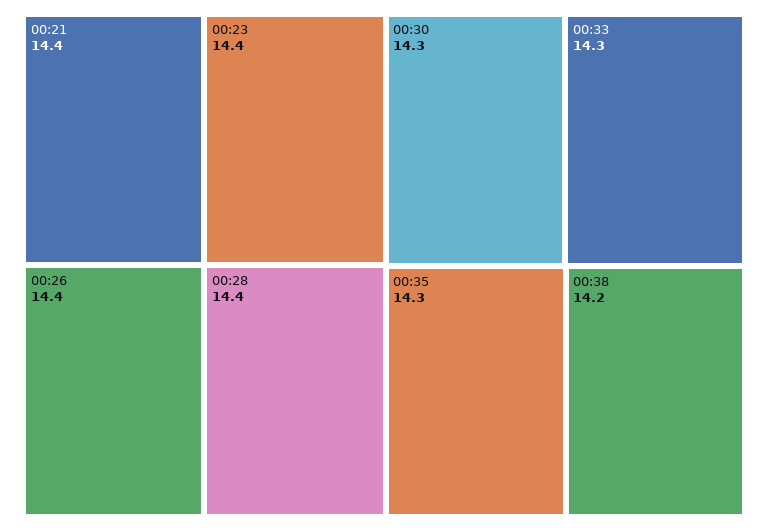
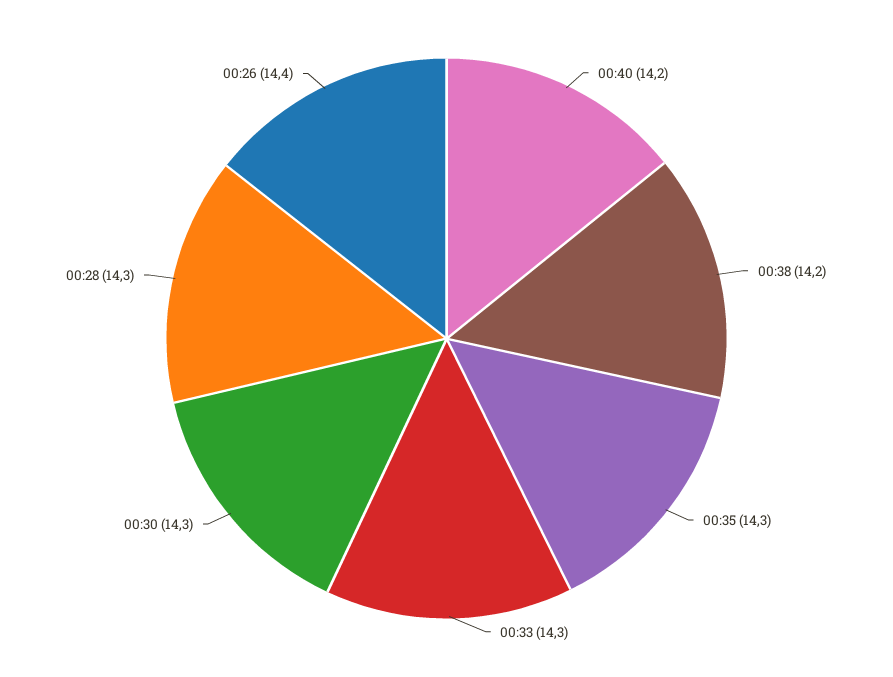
00:21: 14.4 -> none
00:23: 14.4 -> none
00:28: 14.4 -> 14.3
00:40: none -> 14.2

